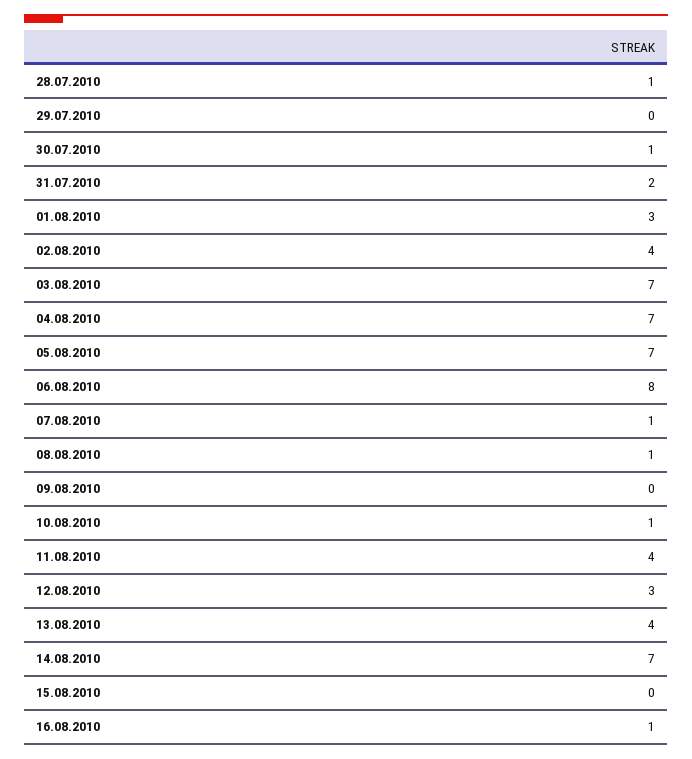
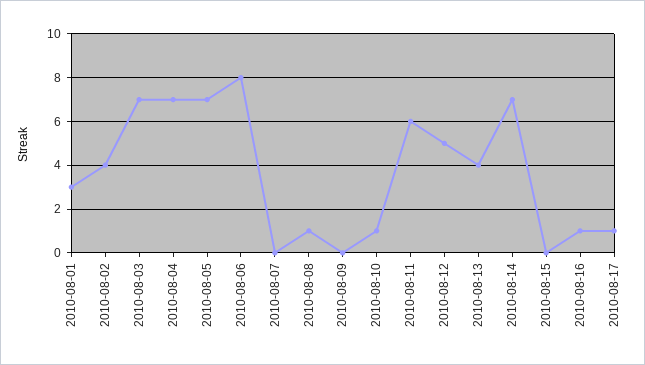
28.07.2010: 1 -> none
29.07.2010: 0 -> none
30.07.2010: 1 -> none
31.07.2010: 2 -> none
07.08.2010: 1 -> 0
11.08.2010: 4 -> 6
12.08.2010: 3 -> 5
2010-08-17: none -> 1

